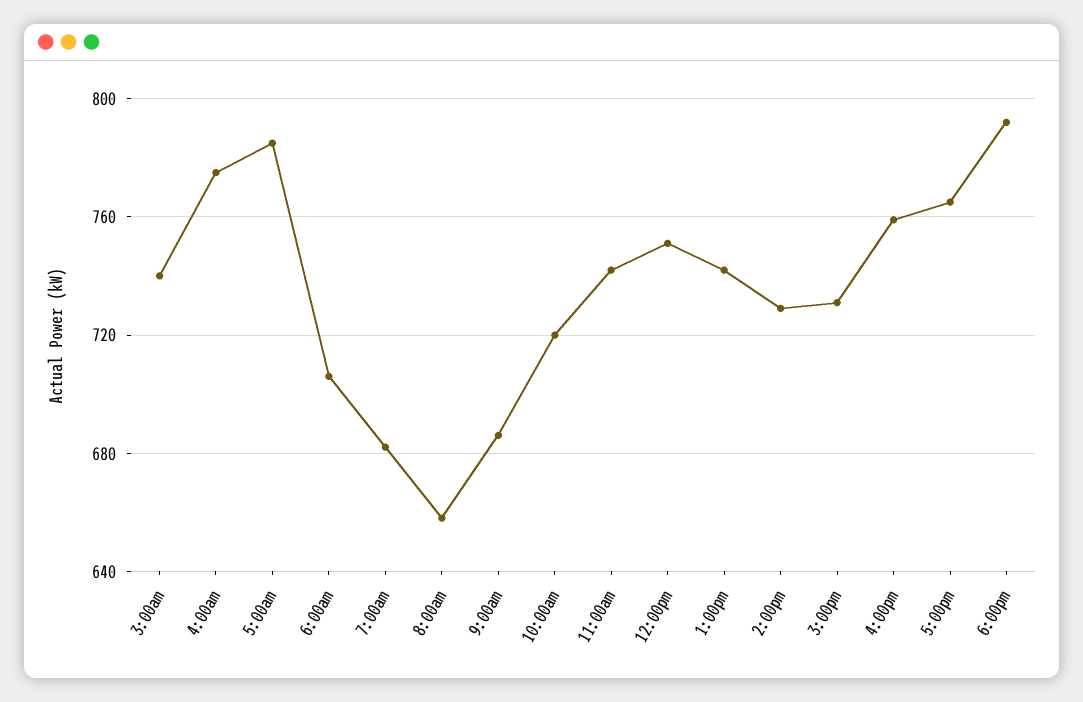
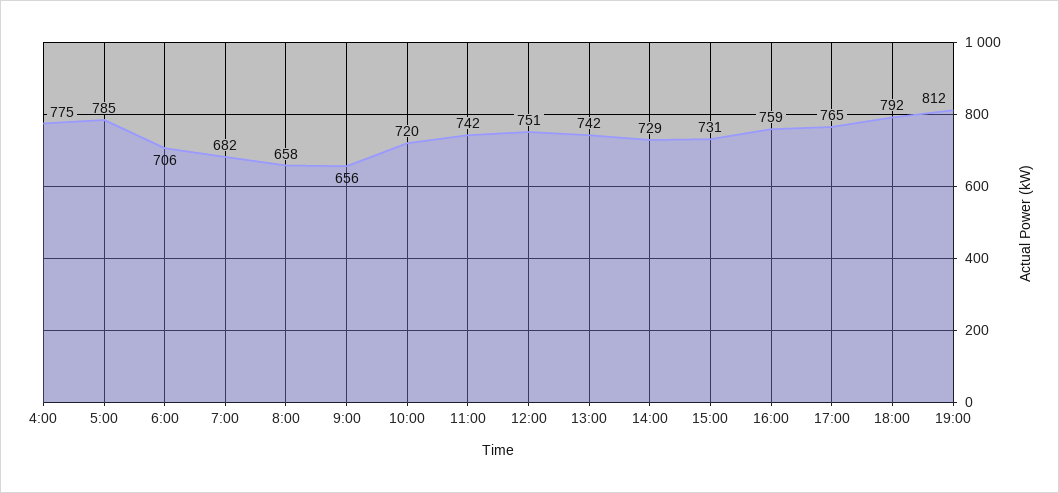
3:00am: 740 -> none
9:00am: 685 -> 656
19:00: none -> 812

